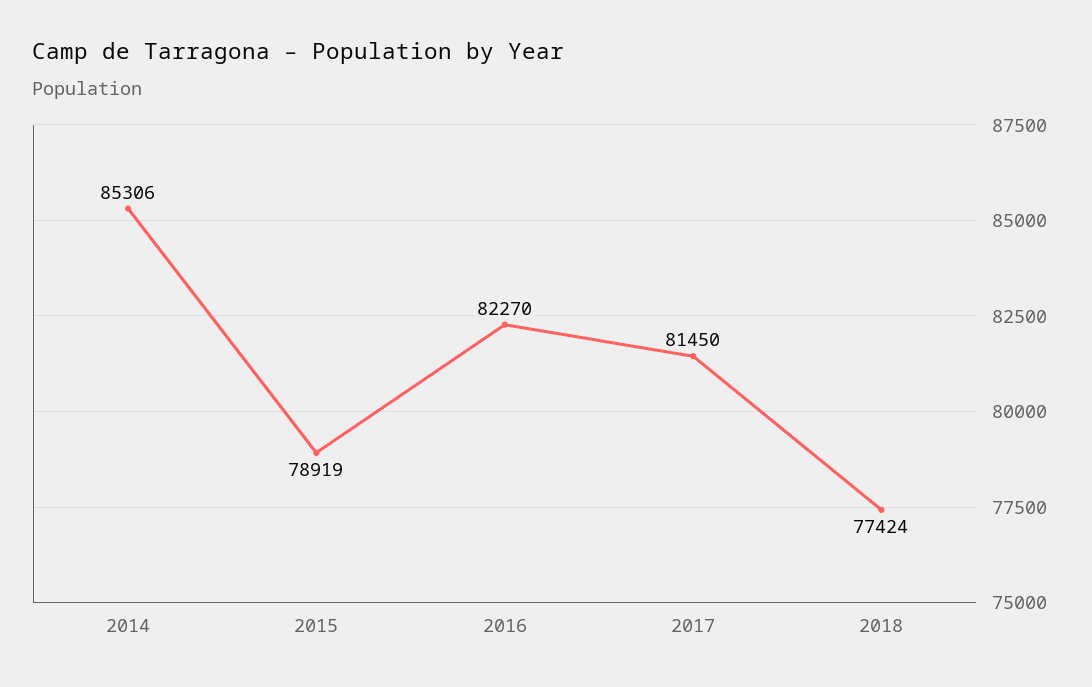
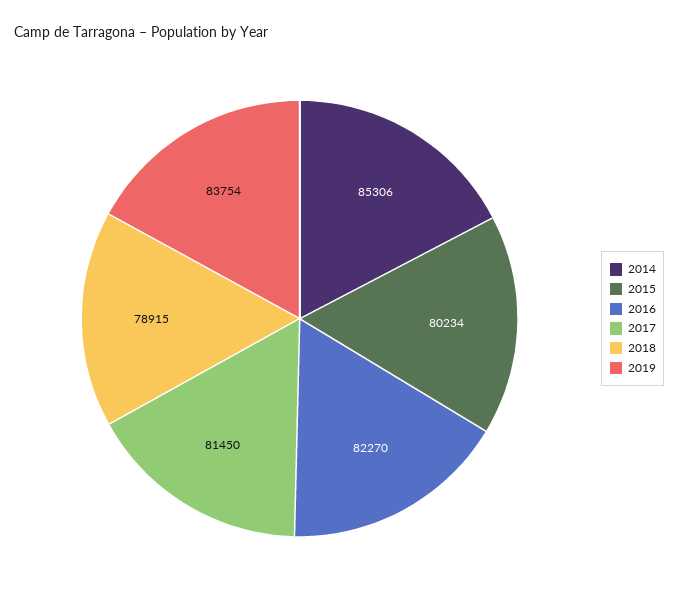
2015: 78919 -> 80234
2018: 77424 -> 78915
2019: none -> 83754

